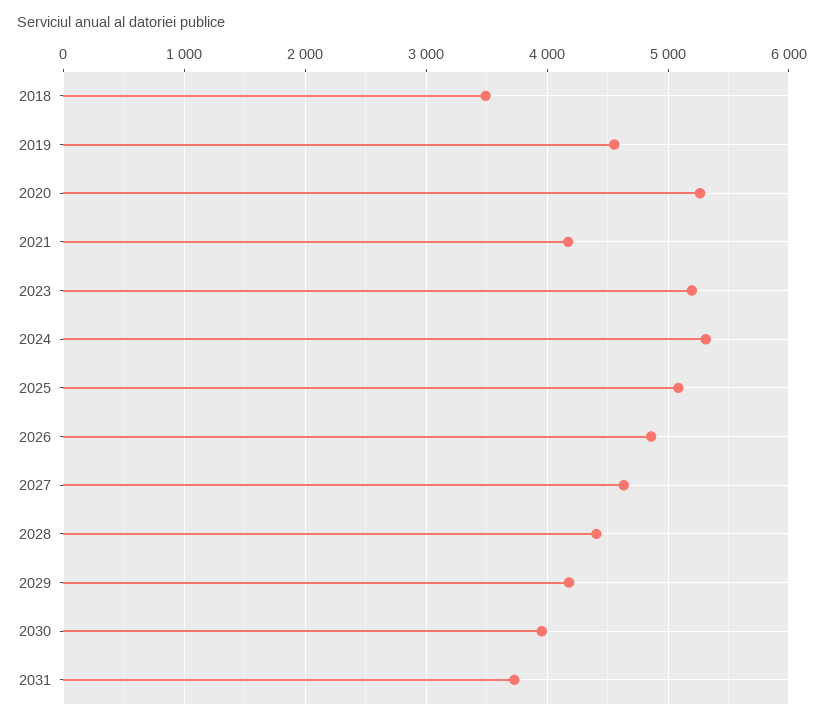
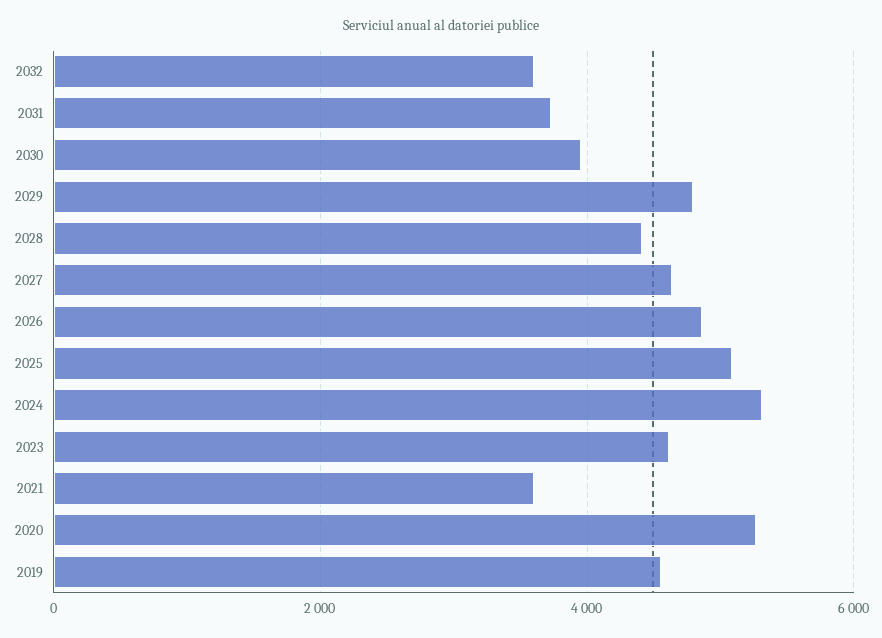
2018: 3500 -> none
2021: 4200 -> 3600
2023: 5200 -> 4600
2029: 4200 -> 4800
2032: none -> 3600

